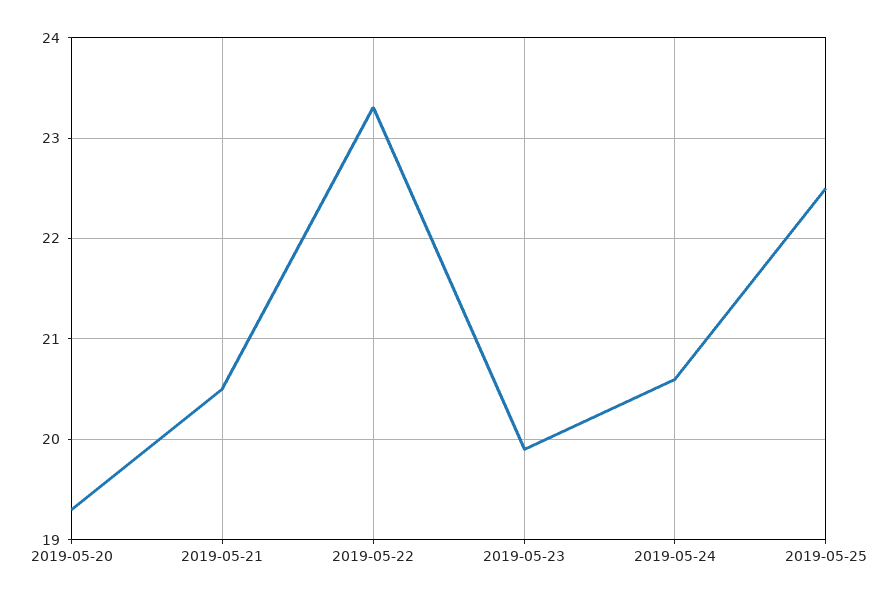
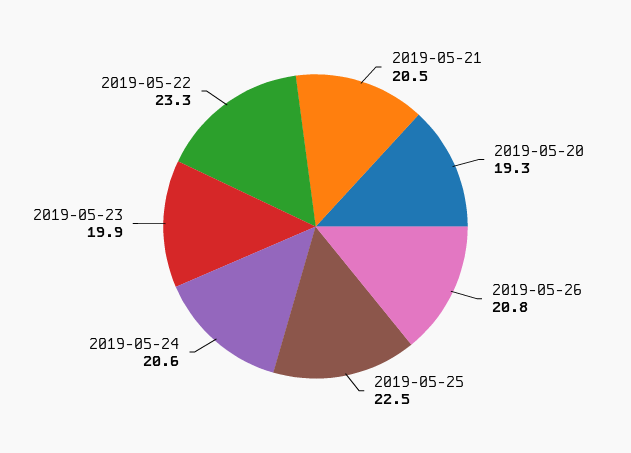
2019-05-26: none -> 20.8

